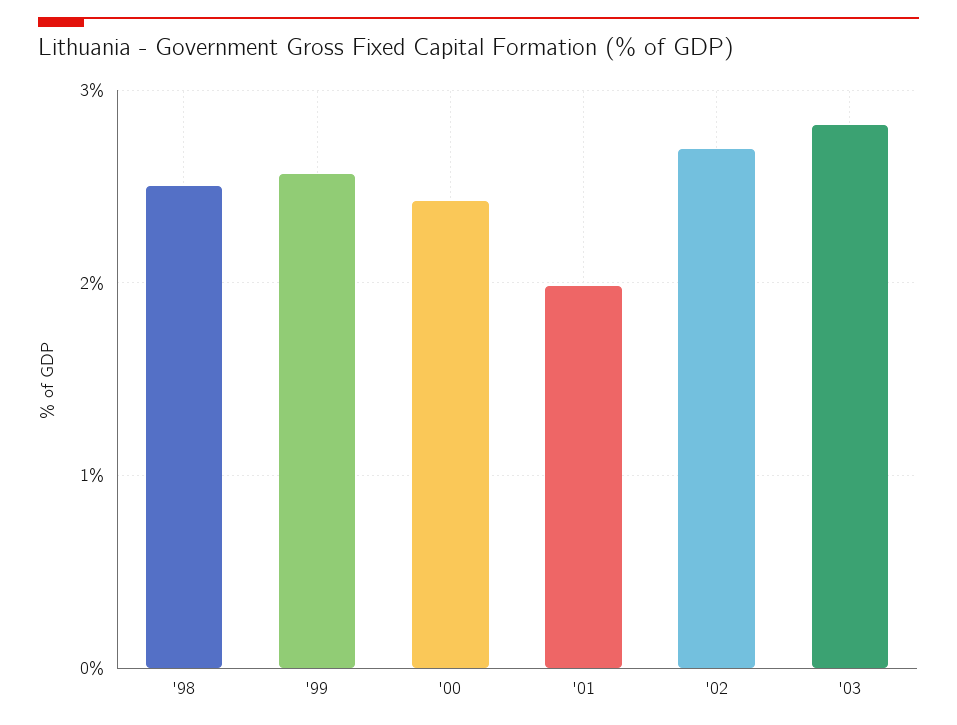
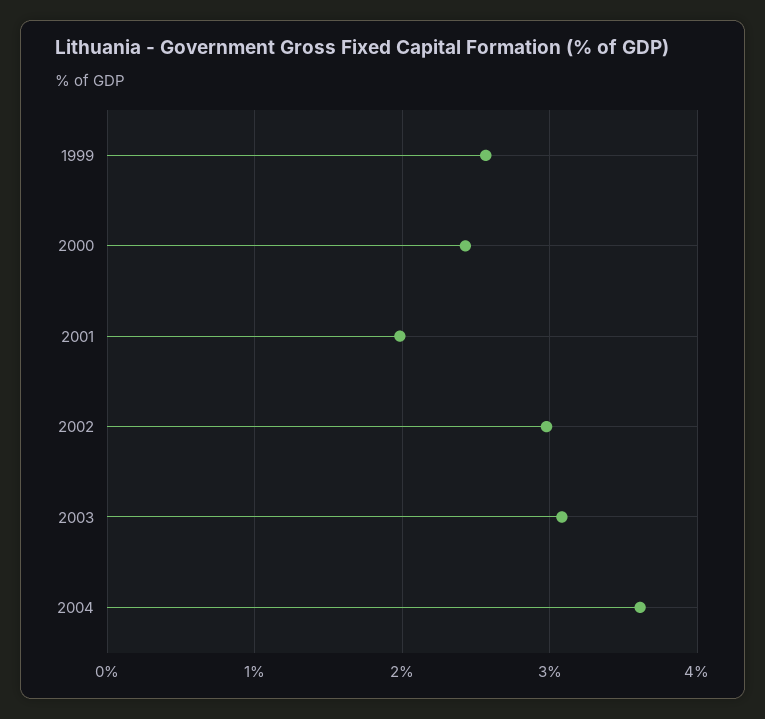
'98: 2.5 -> none
'02: 2.7 -> 3
'03: 2.8 -> 3.1
2004: none -> 3.6

